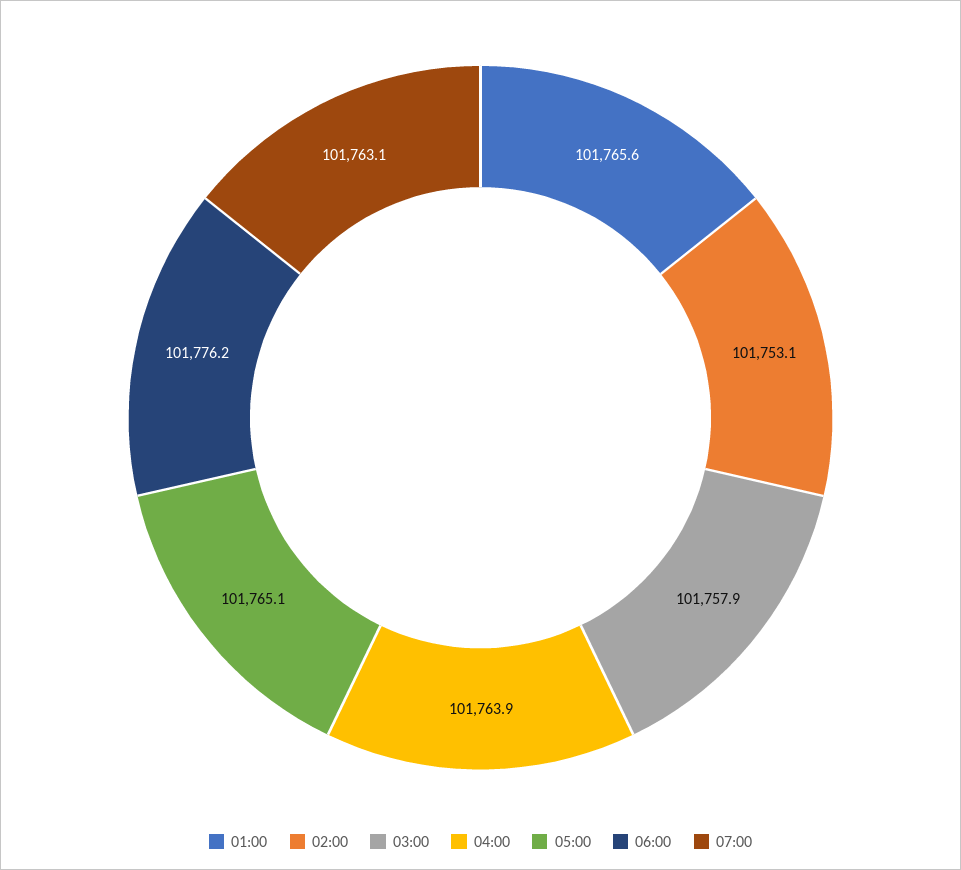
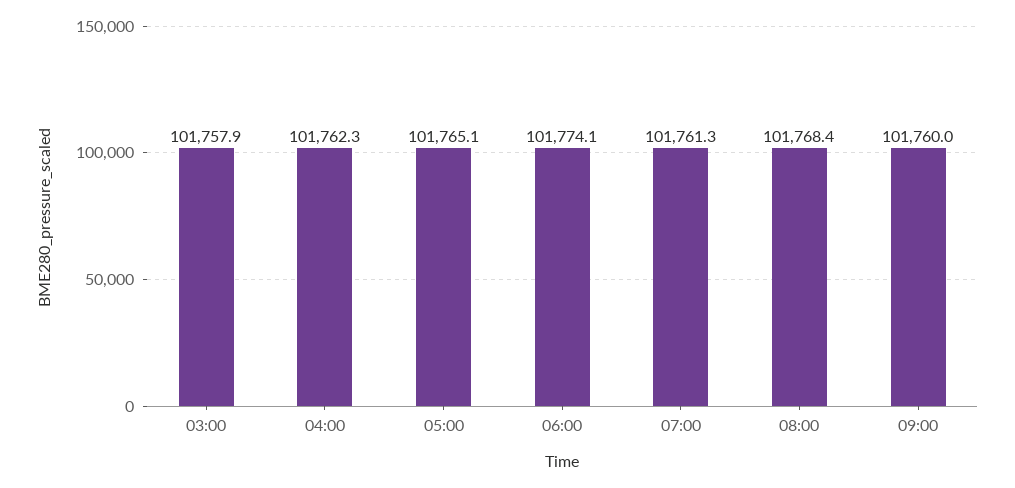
01:00: 101765.6 -> none
02:00: 101753.1 -> none
04:00: 101763.9 -> 101762.3
06:00: 101776.2 -> 101774.1
07:00: 101763.1 -> 101761.3
08:00: none -> 101768.4
09:00: none -> 101760

